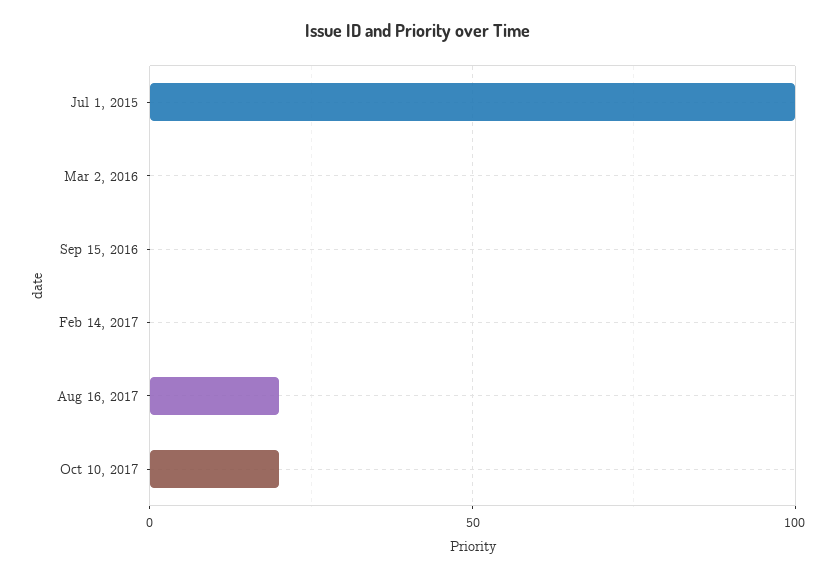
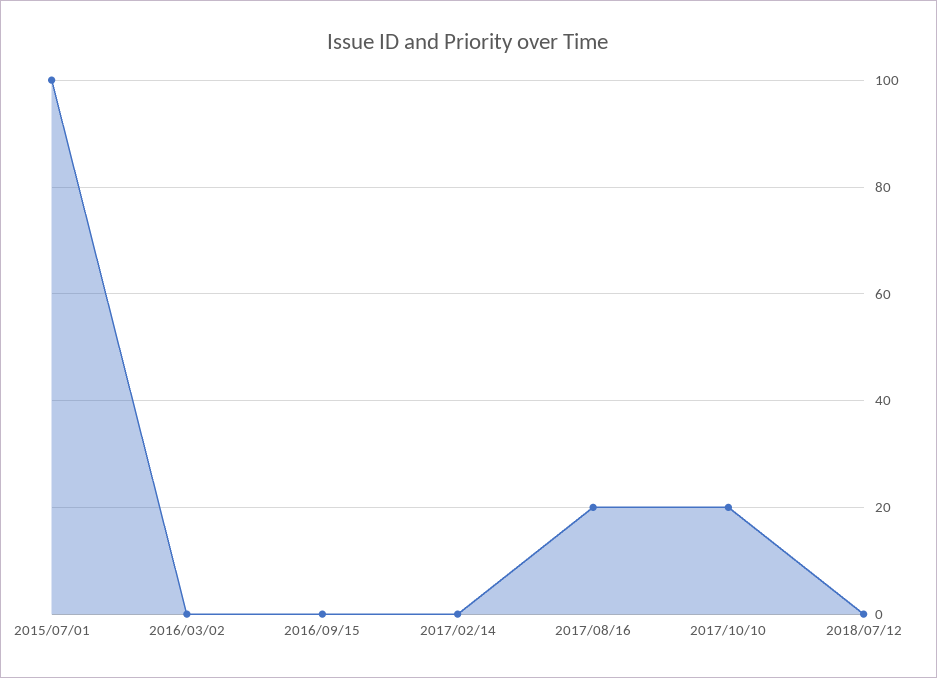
2018/07/12: none -> 0

